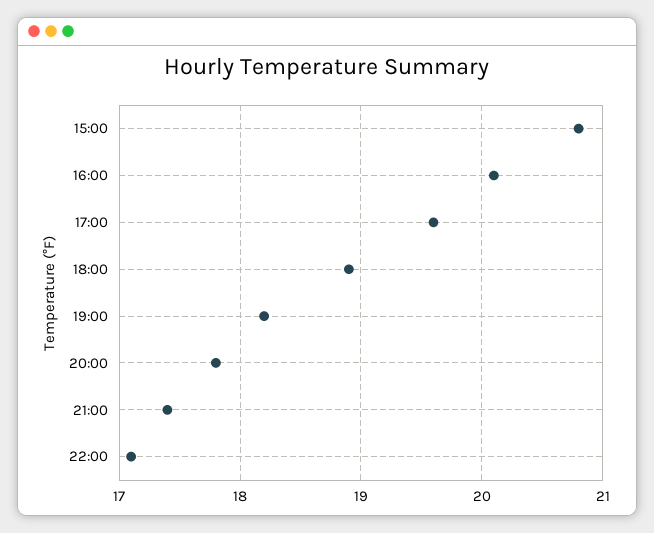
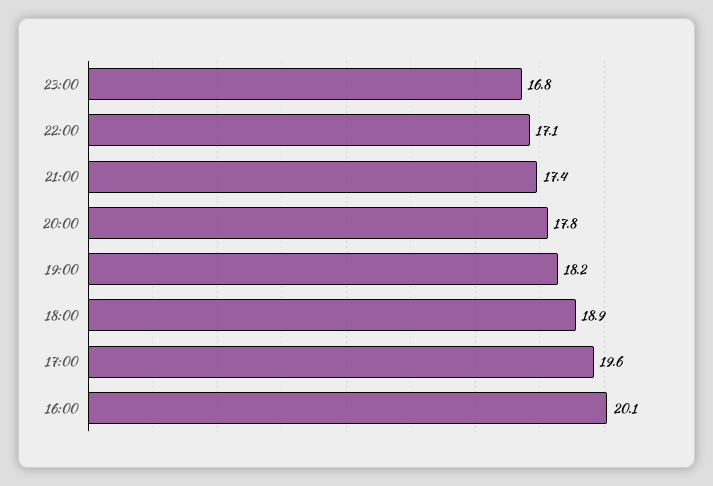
15:00: 20.8 -> none
23:00: none -> 16.8

